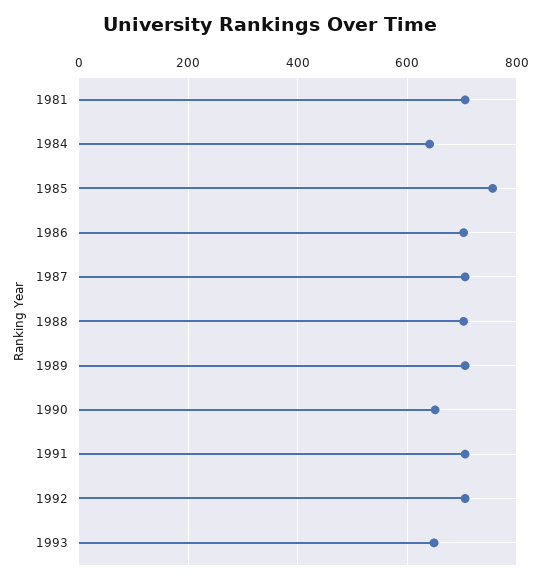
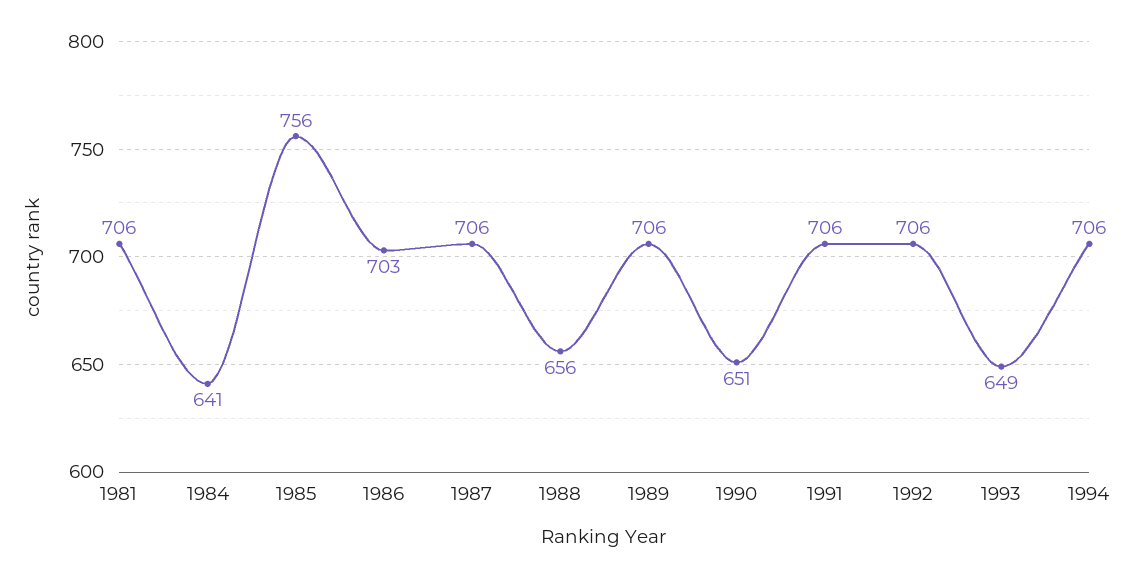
1988: 700 -> 656
1994: none -> 706

